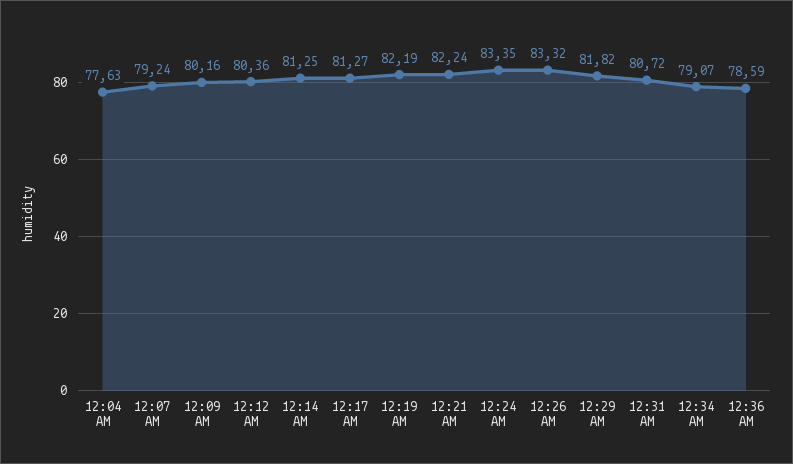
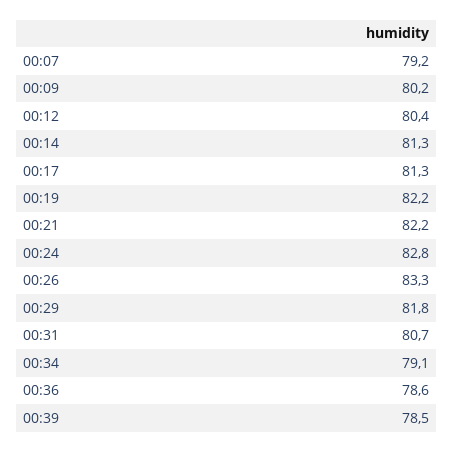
12:04 AM: 77.63 -> none
12:24 AM: 83.35 -> 82.8
00:39: none -> 78.5

